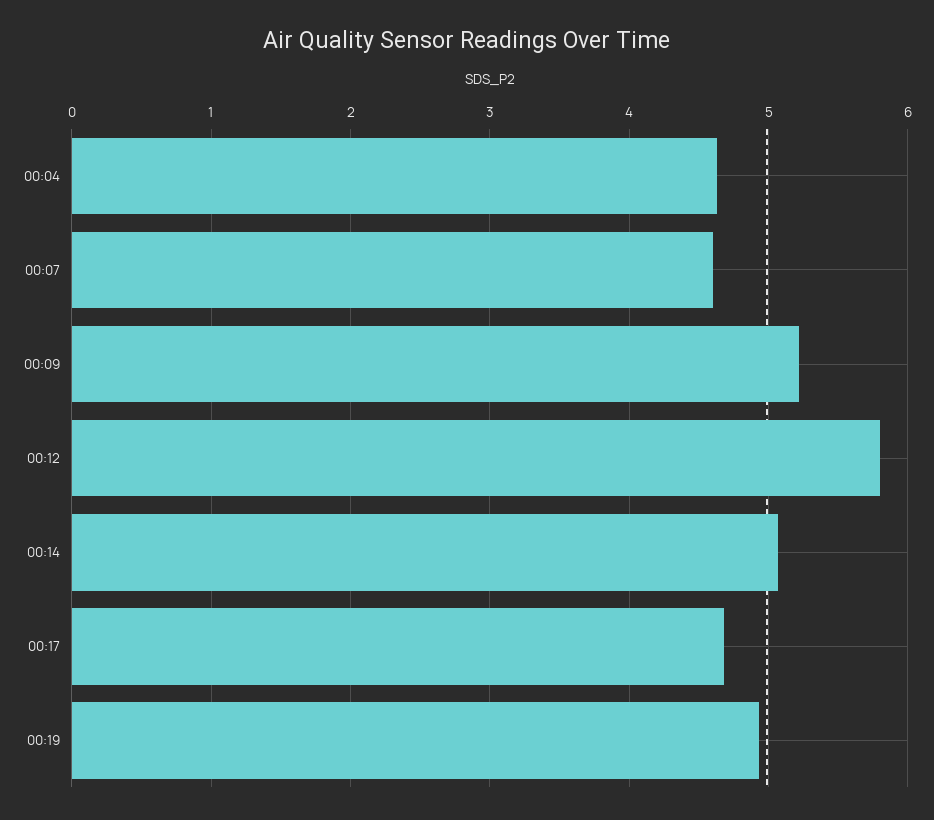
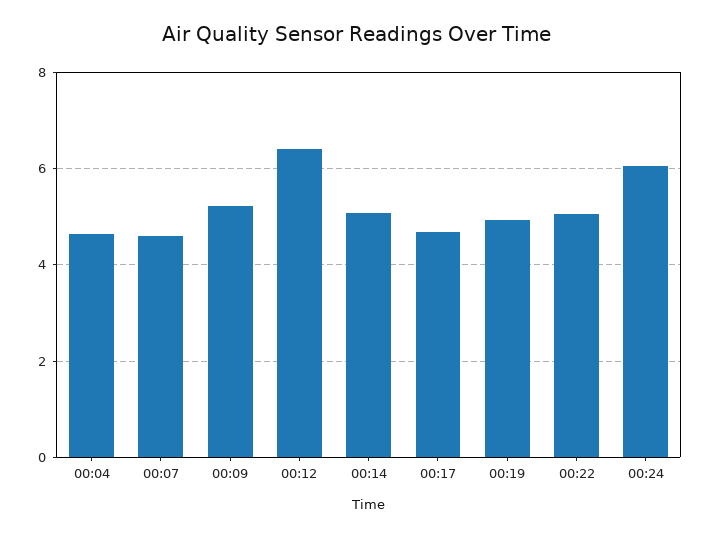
00:12: 5.8 -> 6.4
00:22: none -> 5
00:24: none -> 6

